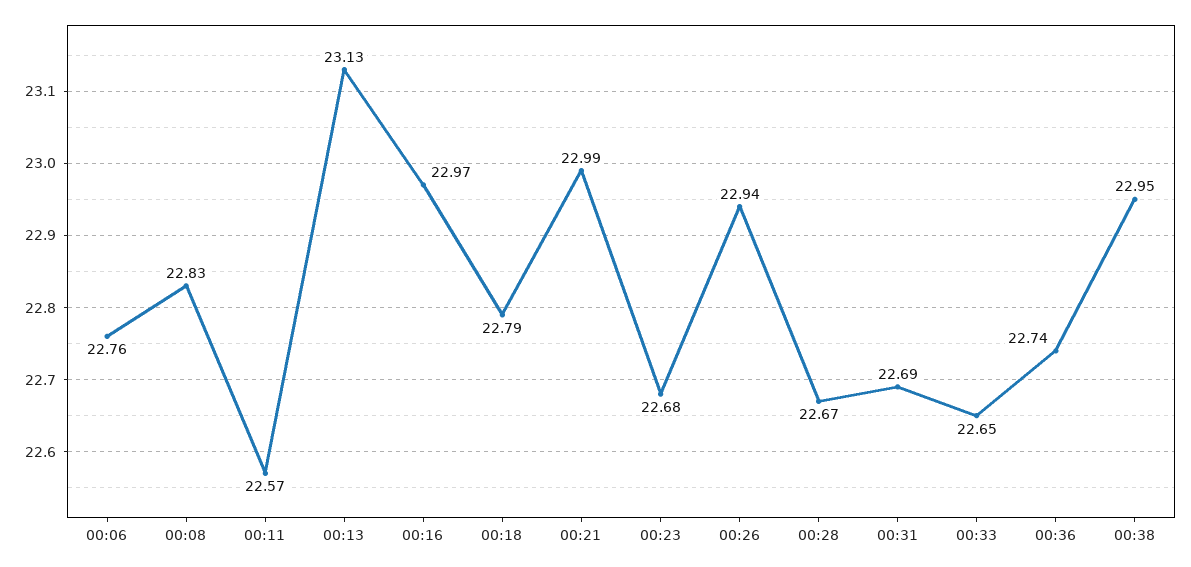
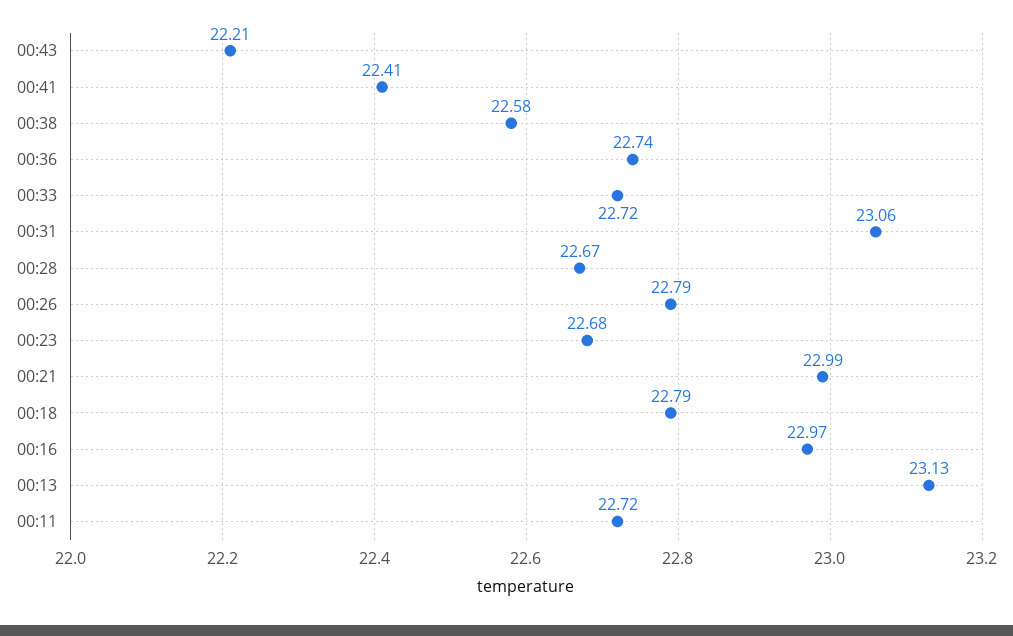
00:06: 22.76 -> none
00:08: 22.83 -> none
00:11: 22.57 -> 22.72
00:26: 22.94 -> 22.79
00:31: 22.69 -> 23.06
00:33: 22.65 -> 22.72
00:38: 22.95 -> 22.58
00:43: none -> 22.21
00:41: none -> 22.41

